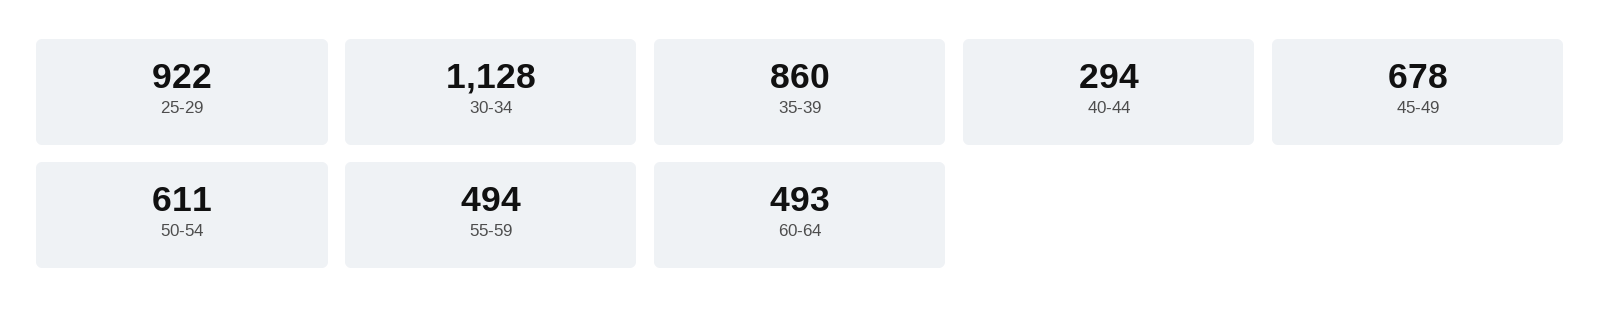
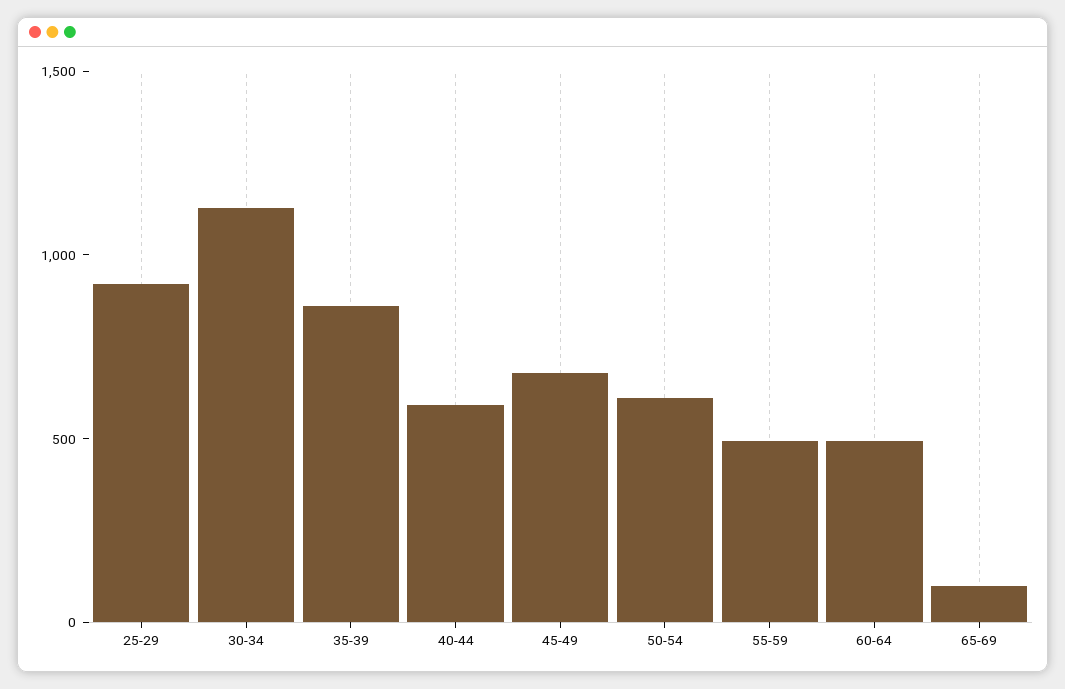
40-44: 294 -> 600
65-69: none -> 100

